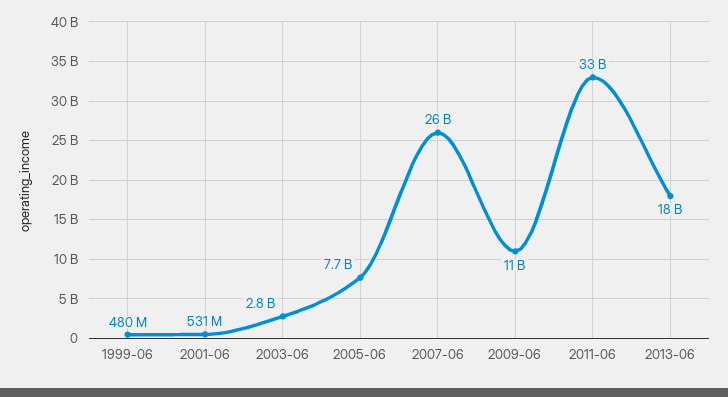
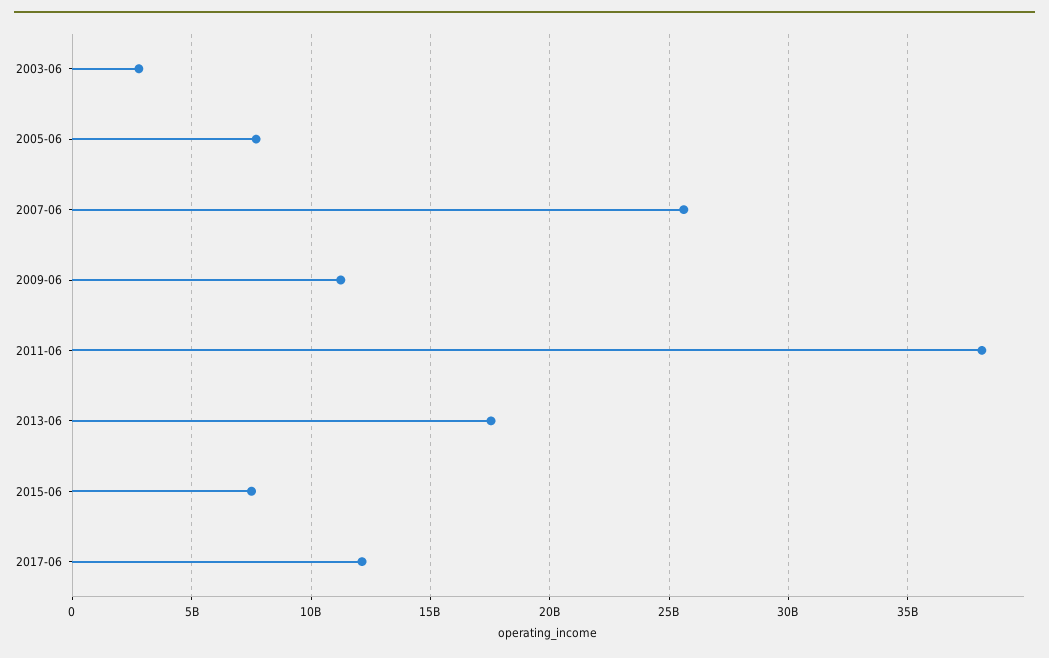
1999-06: 480000000 -> none
2001-06: 531000000 -> none
2011-06: 33000000000 -> 38000000000
2015-06: none -> 7500000000
2017-06: none -> 12000000000

